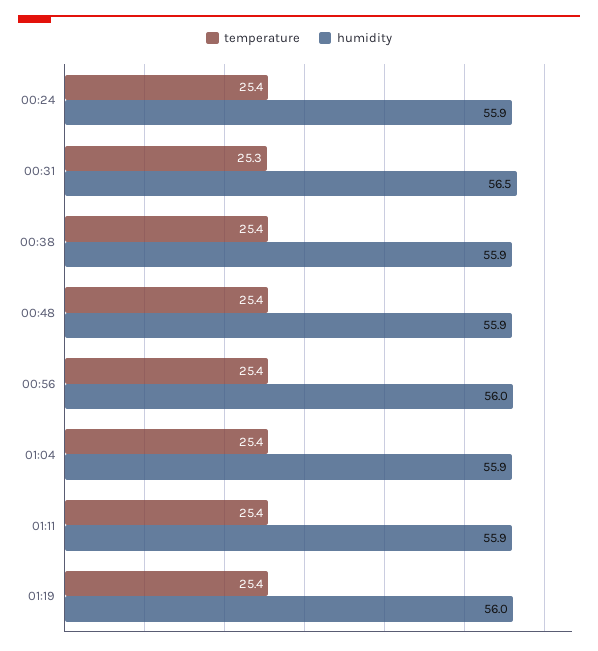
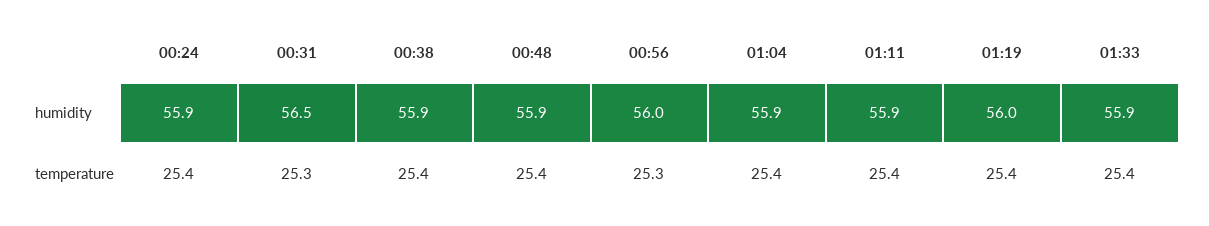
temperature, 00:56: 25.4 -> 25.3
humidity, 01:33: none -> 55.9
temperature, 01:33: none -> 25.4

